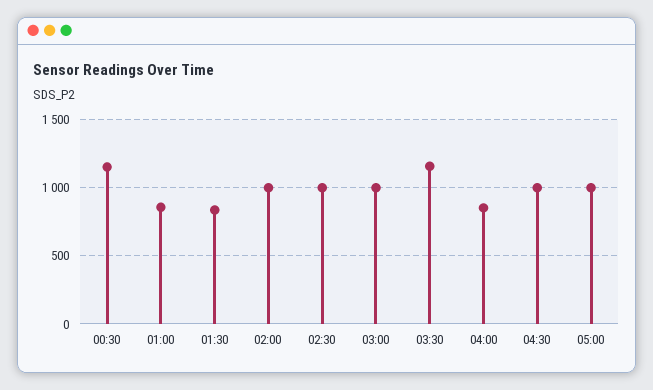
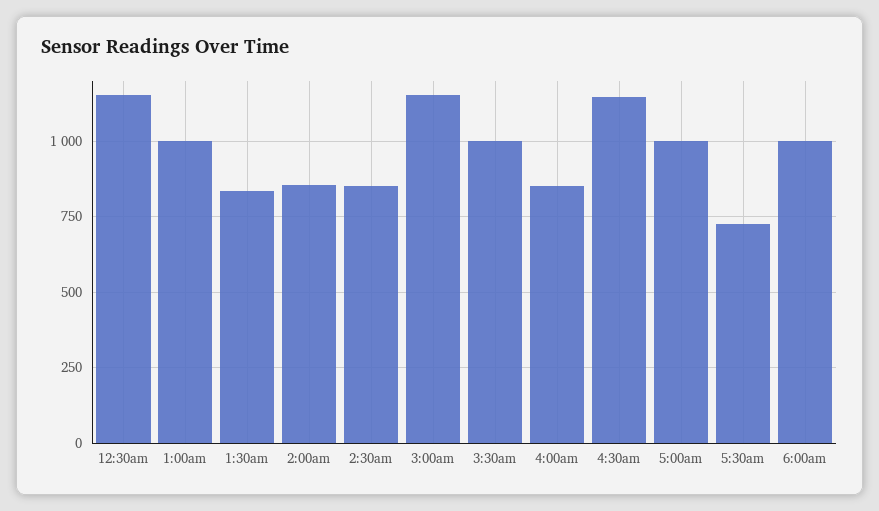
01:00: 850 -> 1000
02:00: 1000 -> 850
02:30: 1000 -> 850
03:00: 1000 -> 1150
03:30: 1150 -> 1000
04:30: 1000 -> 1150
5:30am: none -> 725
6:00am: none -> 1000

